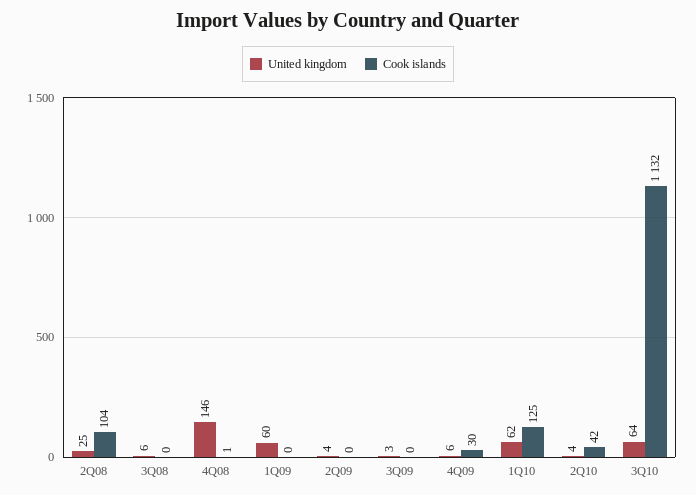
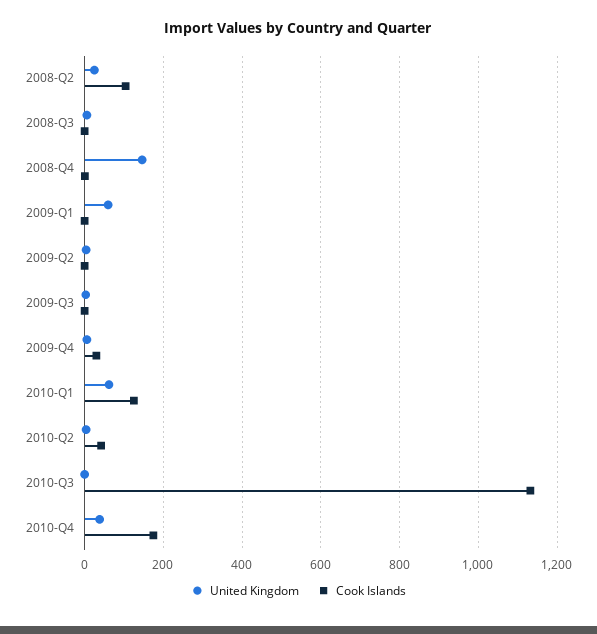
United kingdom, 3Q10: 64 -> 0
United kingdom, 2010-Q4: none -> 40
Cook islands, 2010-Q4: none -> 180

